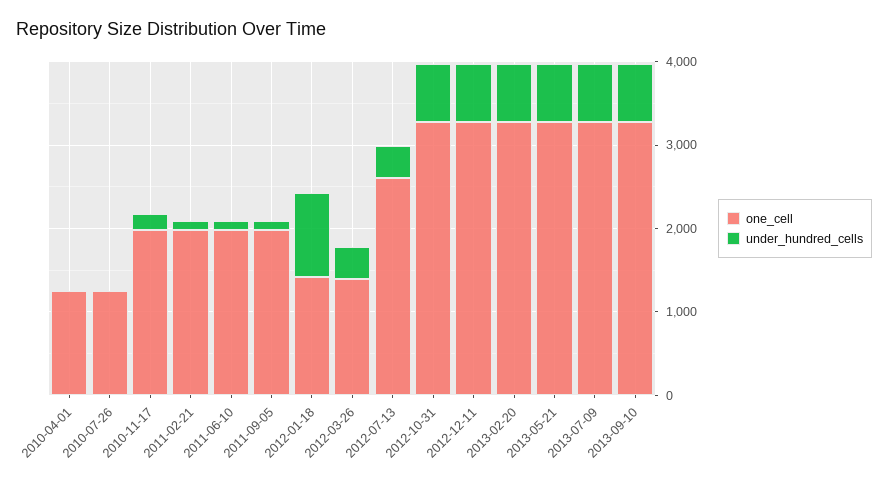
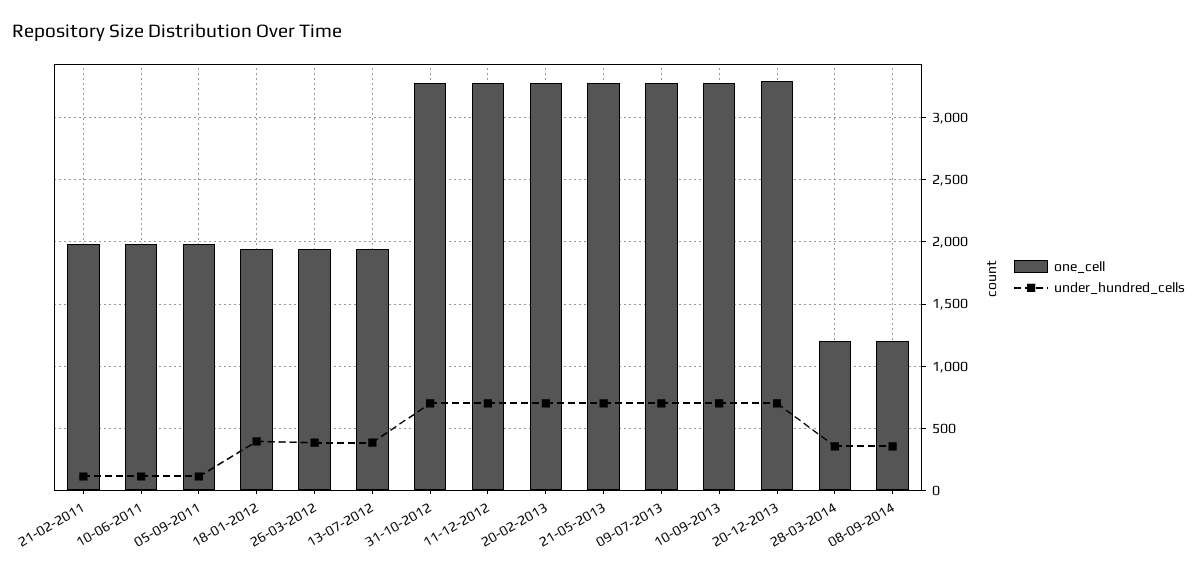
one_cell, 2010-04-01: 1200 -> none
under_hundred_cells, 2010-04-01: 0 -> none
one_cell, 2010-07-26: 1200 -> none
under_hundred_cells, 2010-07-26: 0 -> none
one_cell, 2010-11-17: 2000 -> none
under_hundred_cells, 2010-11-17: 200 -> none
one_cell, 2012-01-18: 1400 -> 1950
under_hundred_cells, 2012-01-18: 1000 -> 400
one_cell, 2012-03-26: 1400 -> 1950
one_cell, 2012-07-13: 2600 -> 1950
one_cell, 20-12-2013: none -> 3300
under_hundred_cells, 20-12-2013: none -> 700
one_cell, 28-03-2014: none -> 1200
under_hundred_cells, 28-03-2014: none -> 350
one_cell, 08-09-2014: none -> 1200
under_hundred_cells, 08-09-2014: none -> 350

